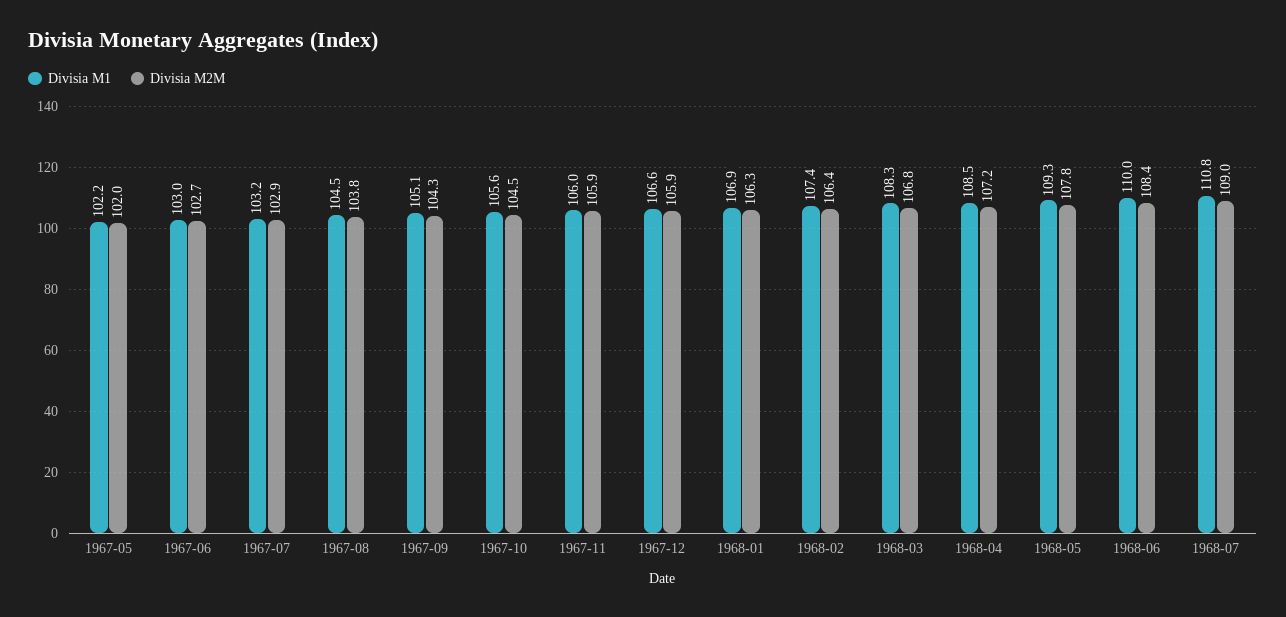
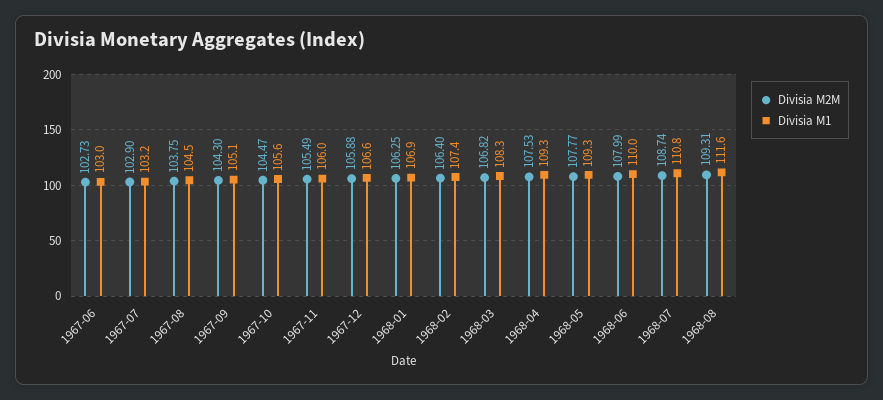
Divisia M1, 1967-05: 102.2 -> none
Divisia M2M, 1967-05: 102 -> none
Divisia M2M, 1967-11: 105.9 -> 105.49
Divisia M1, 1968-04: 108.5 -> 109.3
Divisia M2M, 1968-04: 107.2 -> 107.53
Divisia M2M, 1968-06: 108.4 -> 107.99
Divisia M2M, 1968-07: 109 -> 108.74
Divisia M2M, 1968-08: none -> 109.31
Divisia M1, 1968-08: none -> 111.6

